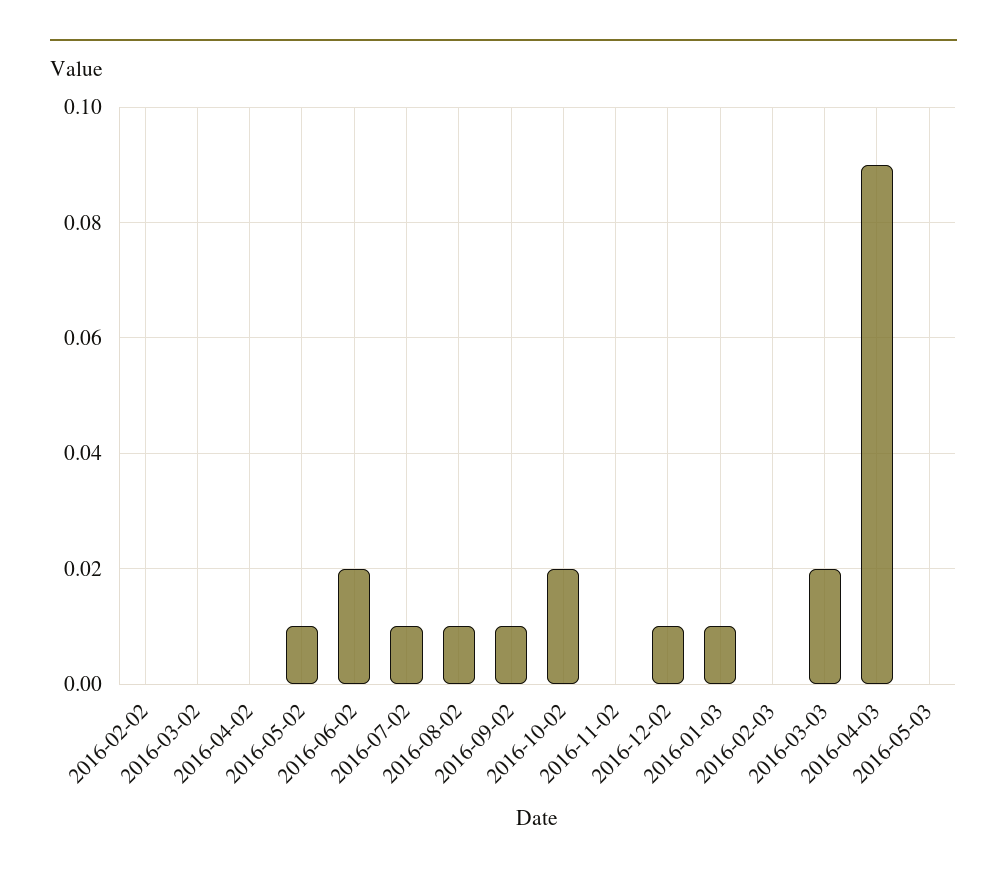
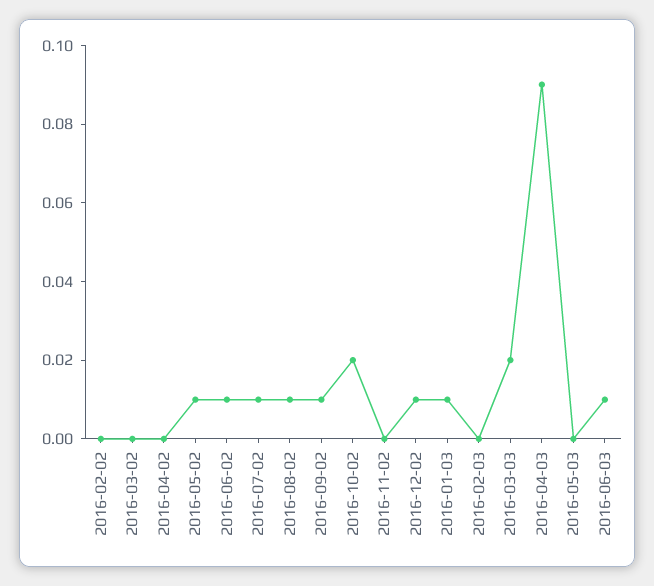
2016-06-02: 0.02 -> 0.01
2016-06-03: none -> 0.01

